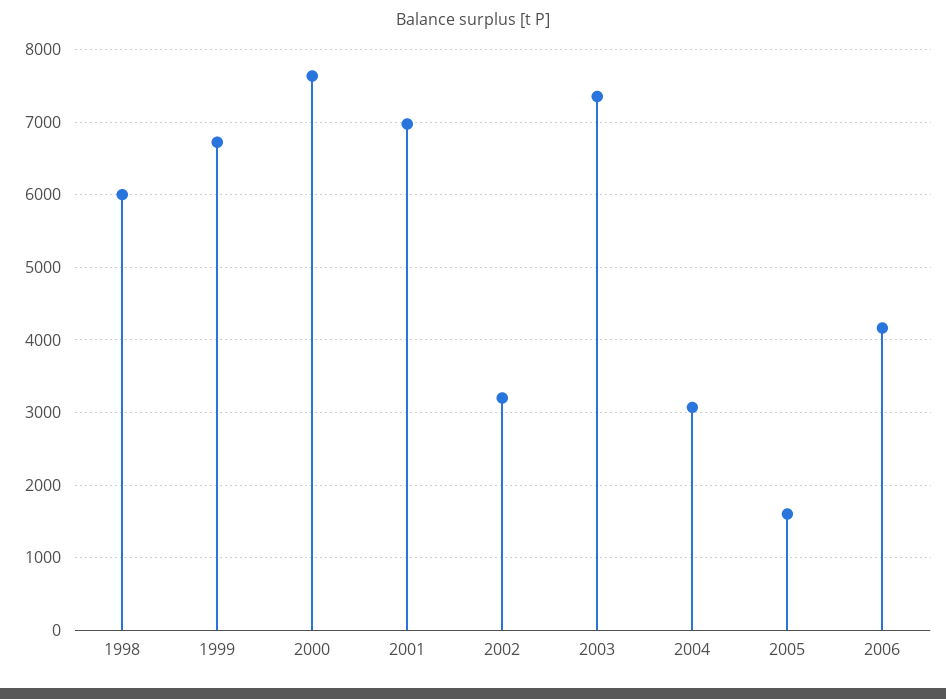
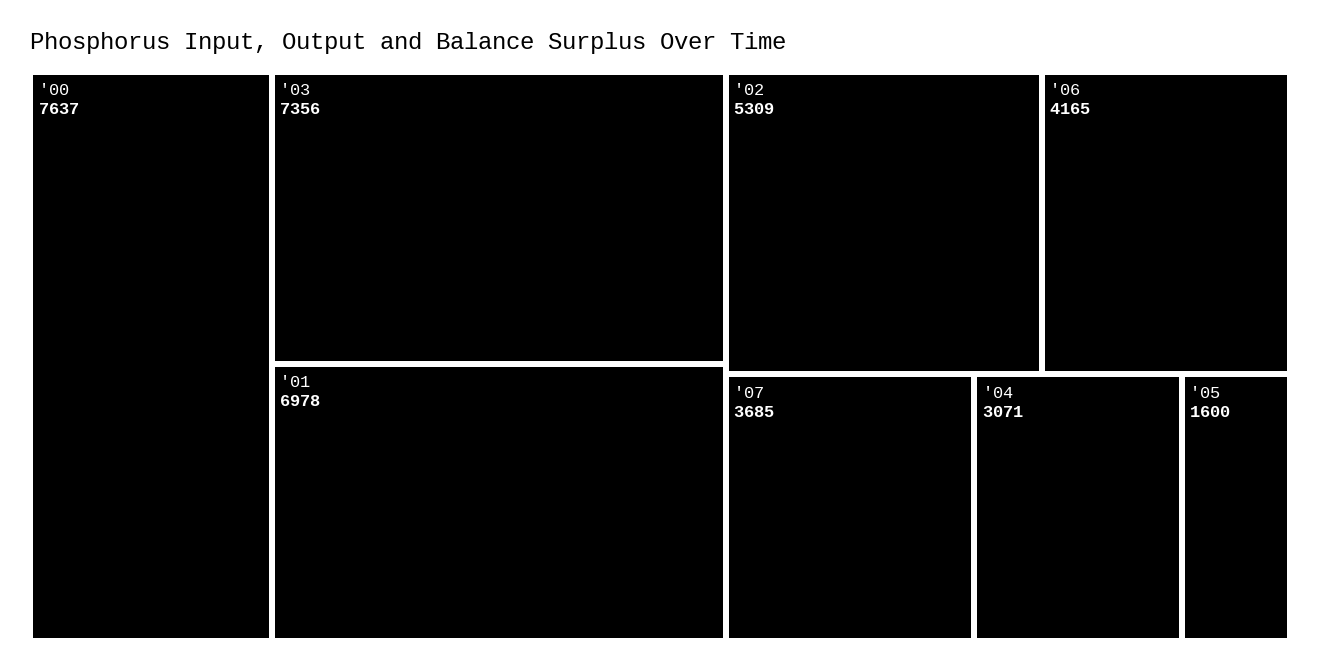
1998: 6000 -> none
1999: 6700 -> none
2002: 3200 -> 5309
'07: none -> 3685

